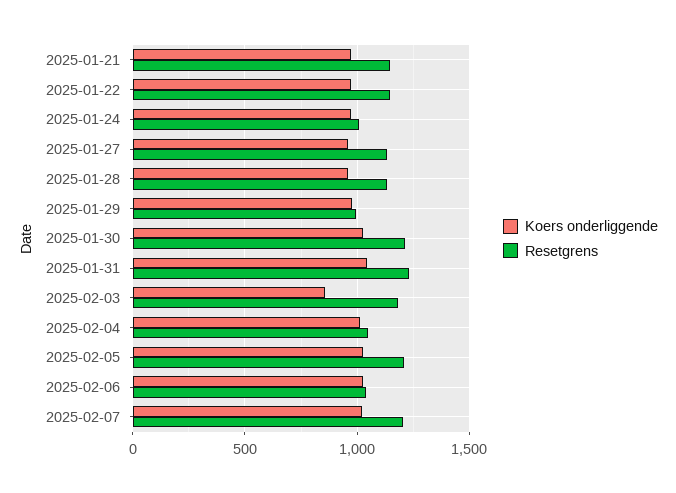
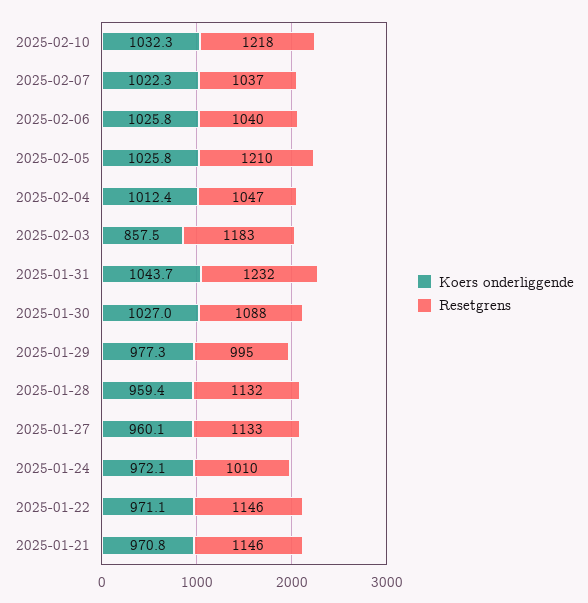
Resetgrens, 2025-01-30: 1200 -> 1088
Resetgrens, 2025-02-07: 1200 -> 1037
Koers onderliggende, 2025-02-10: none -> 1032.3
Resetgrens, 2025-02-10: none -> 1218

